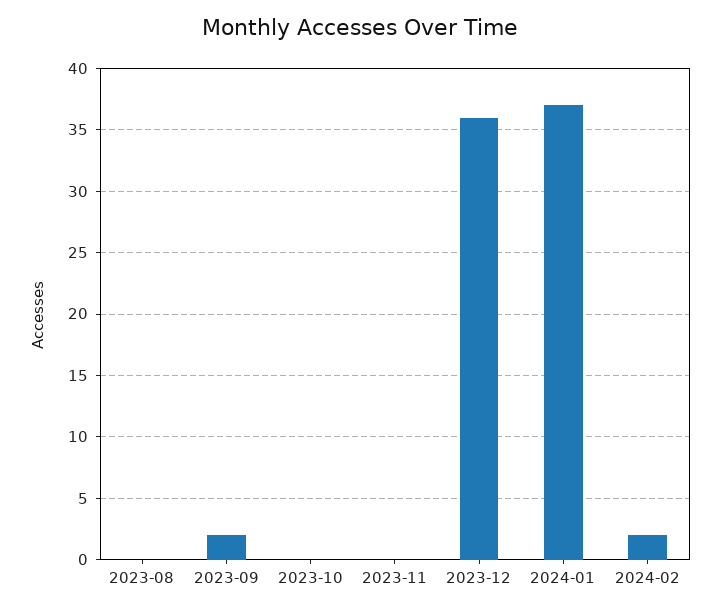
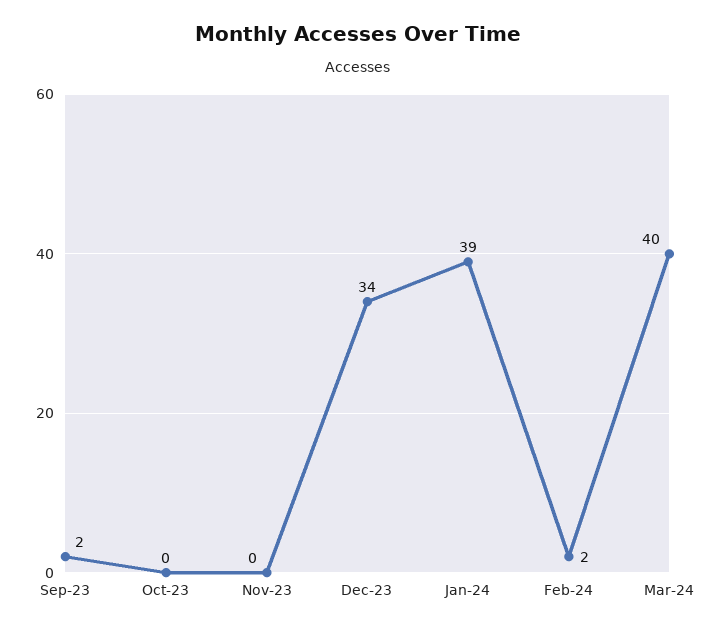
2023-08: 0 -> none
2023-12: 36 -> 34
2024-01: 37 -> 39
Mar-24: none -> 40

